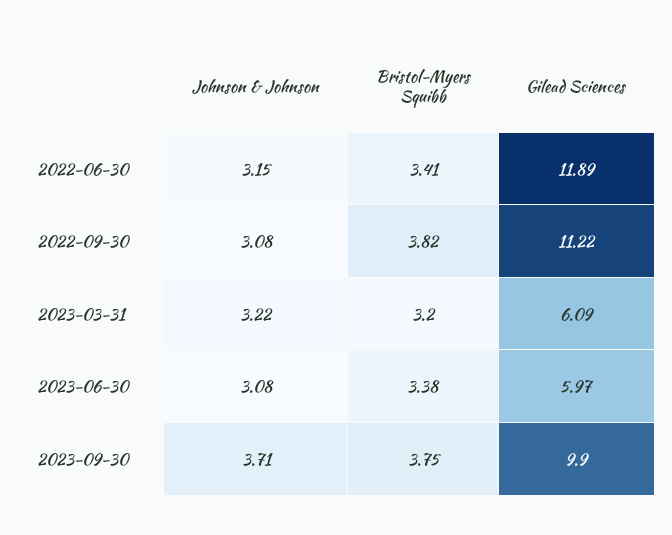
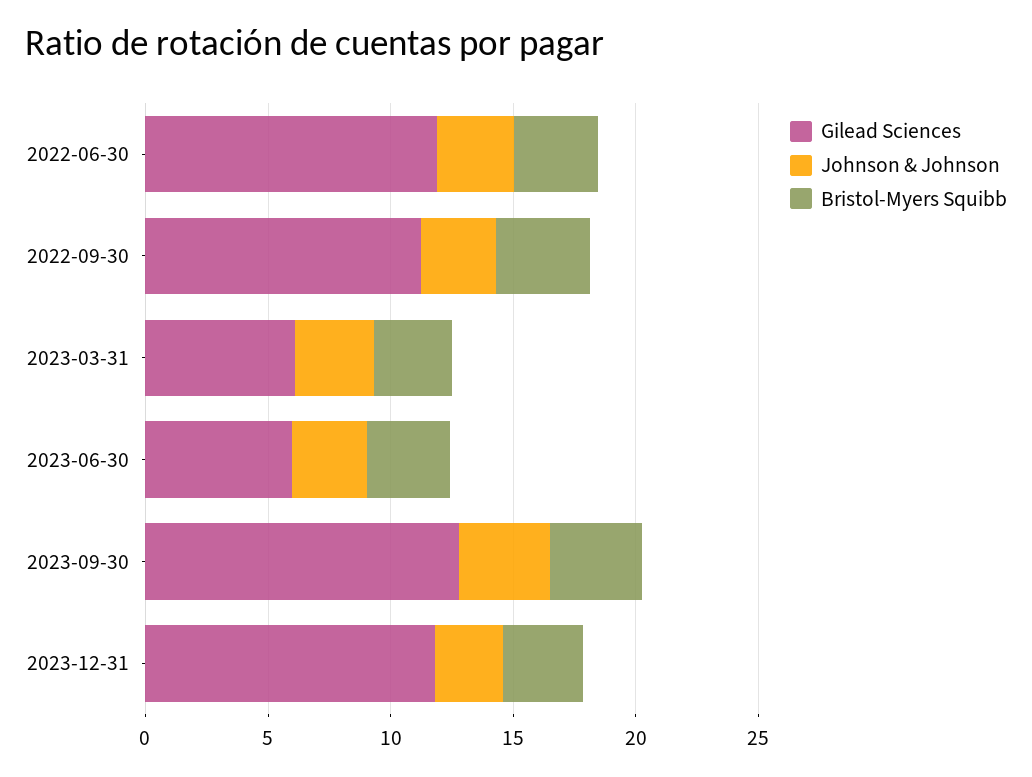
Gilead Sciences, 2023-09-30: 9.9 -> 13
Gilead Sciences, 2023-12-31: none -> 12
Johnson & Johnson, 2023-12-31: none -> 3
Bristol-Myers Squibb, 2023-12-31: none -> 3

